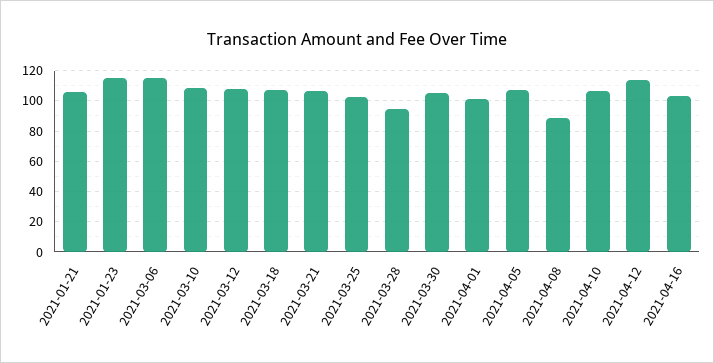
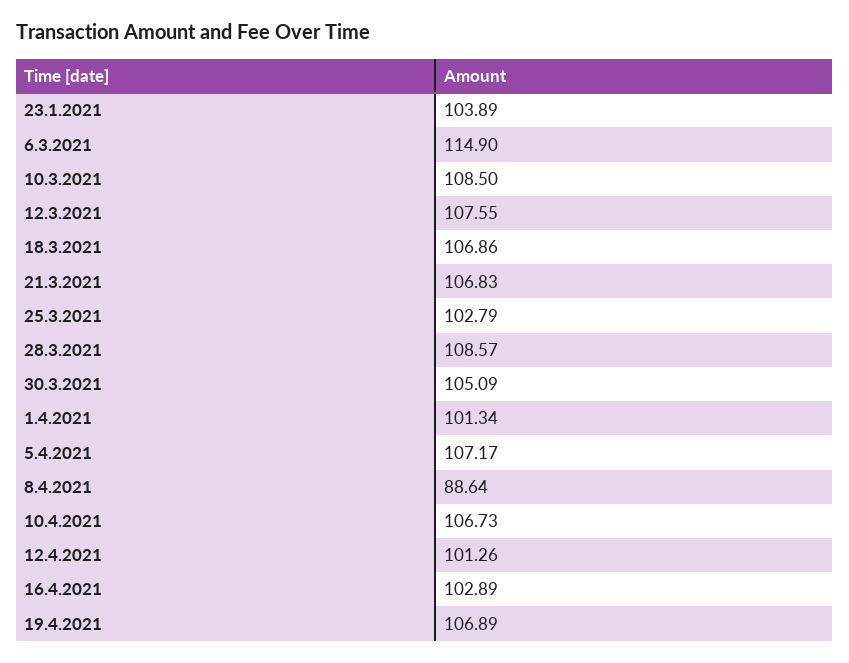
2021-01-21: 105 -> none
2021-01-23: 115 -> 103.89
2021-03-28: 95 -> 108.57
2021-04-12: 115 -> 101.26
19.4.2021: none -> 106.89

